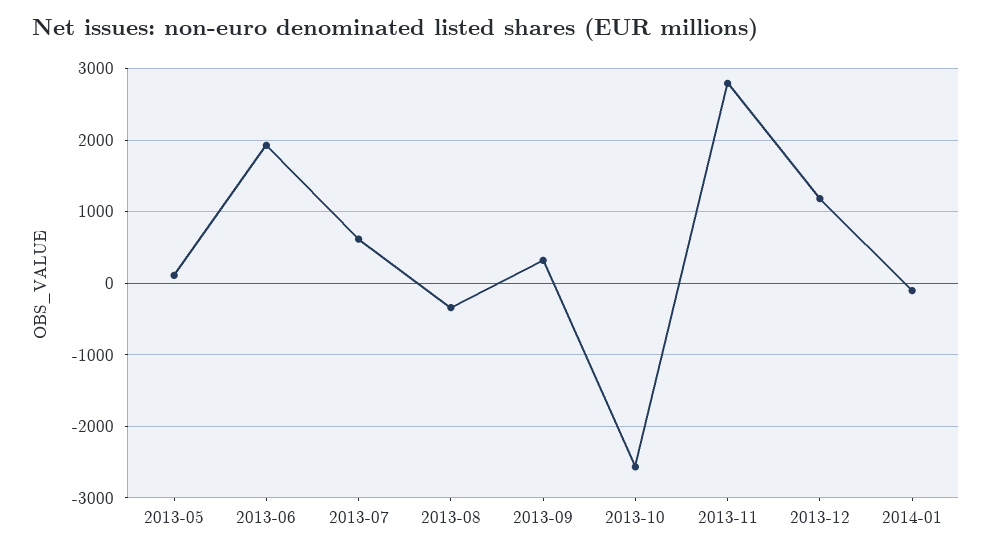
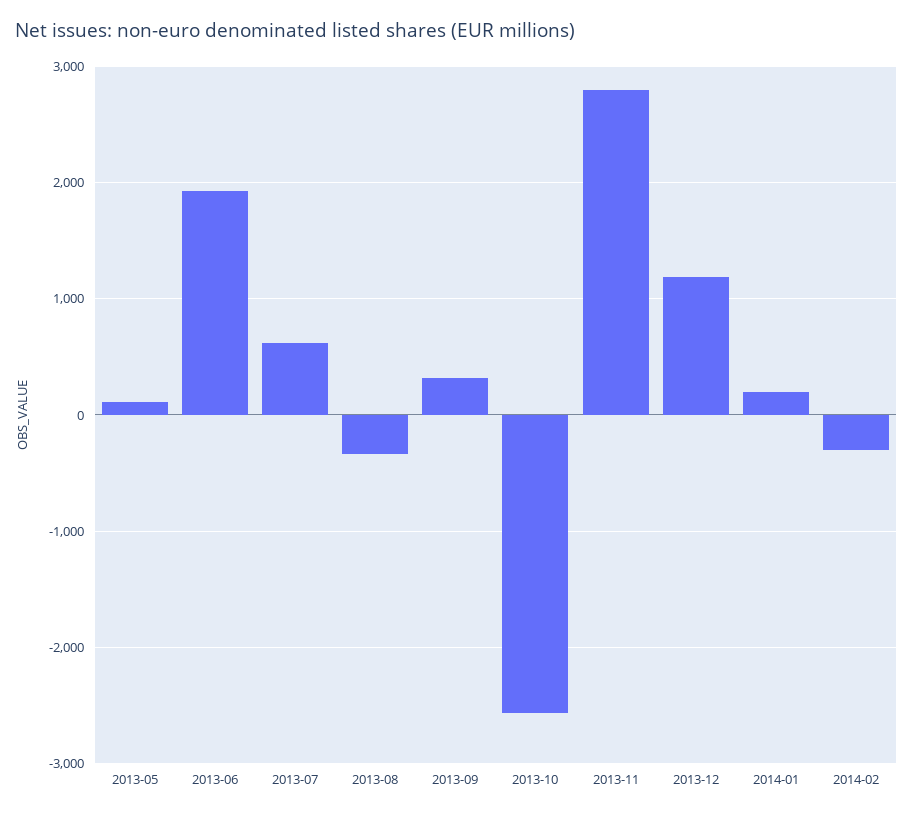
2014-01: -100 -> 200
2014-02: none -> -300

